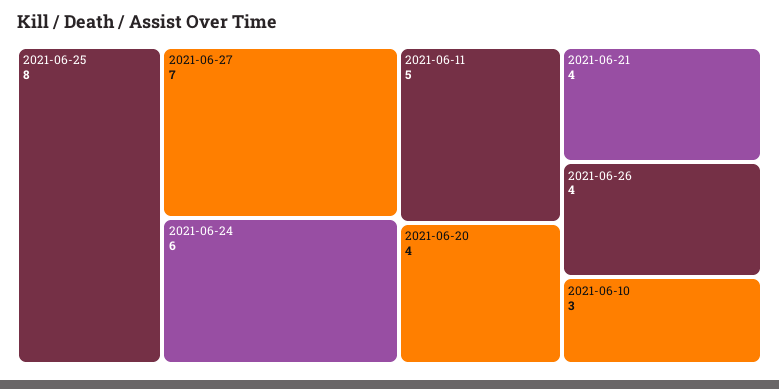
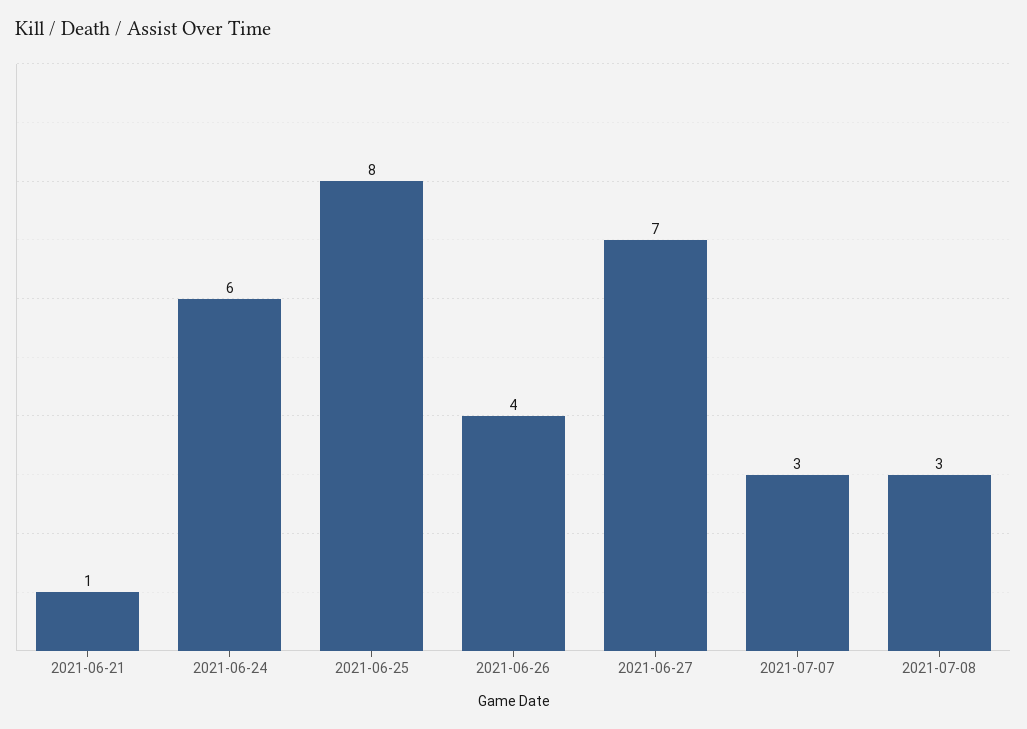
2021-06-11: 5 -> none
2021-06-20: 4 -> none
2021-06-21: 4 -> 1
2021-06-10: 3 -> none
2021-07-07: none -> 3
2021-07-08: none -> 3

